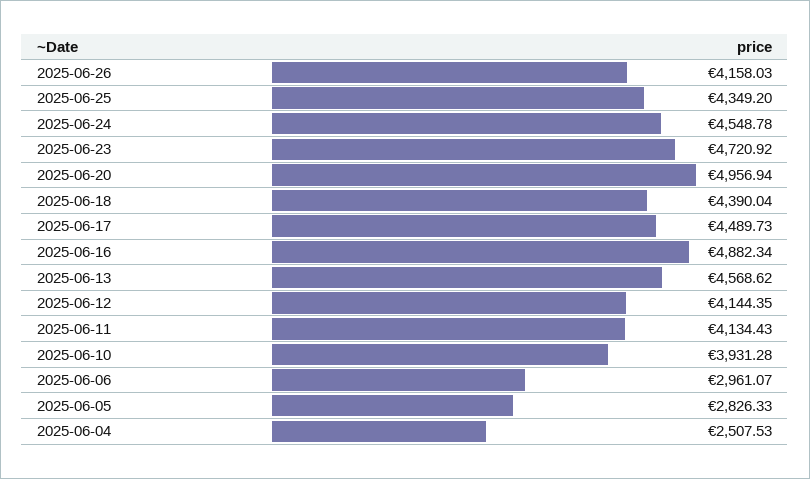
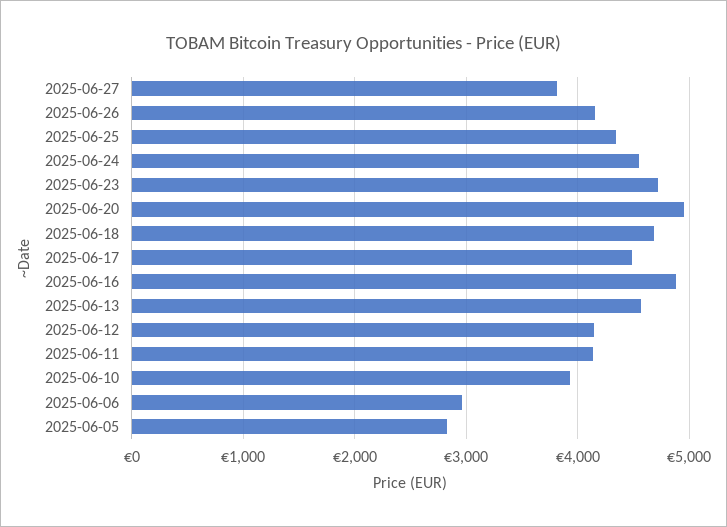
2025-06-18: 4390.04 -> 4700
2025-06-04: 2507.53 -> none
2025-06-27: none -> 3800

